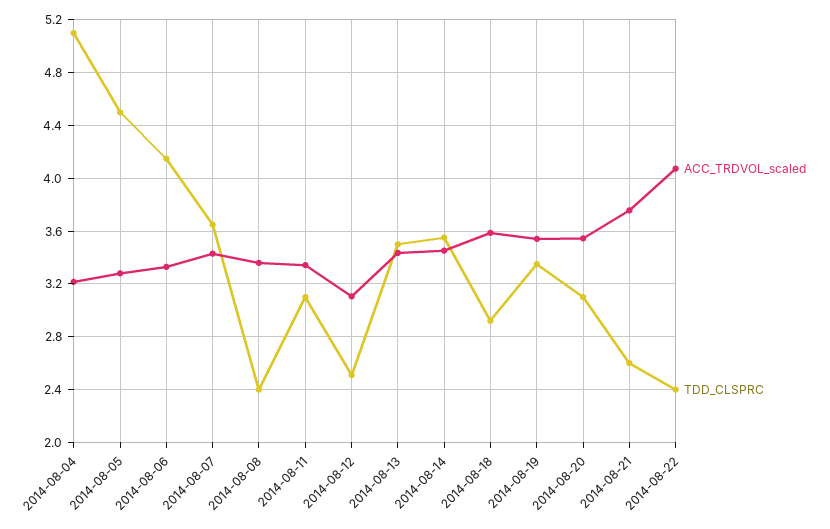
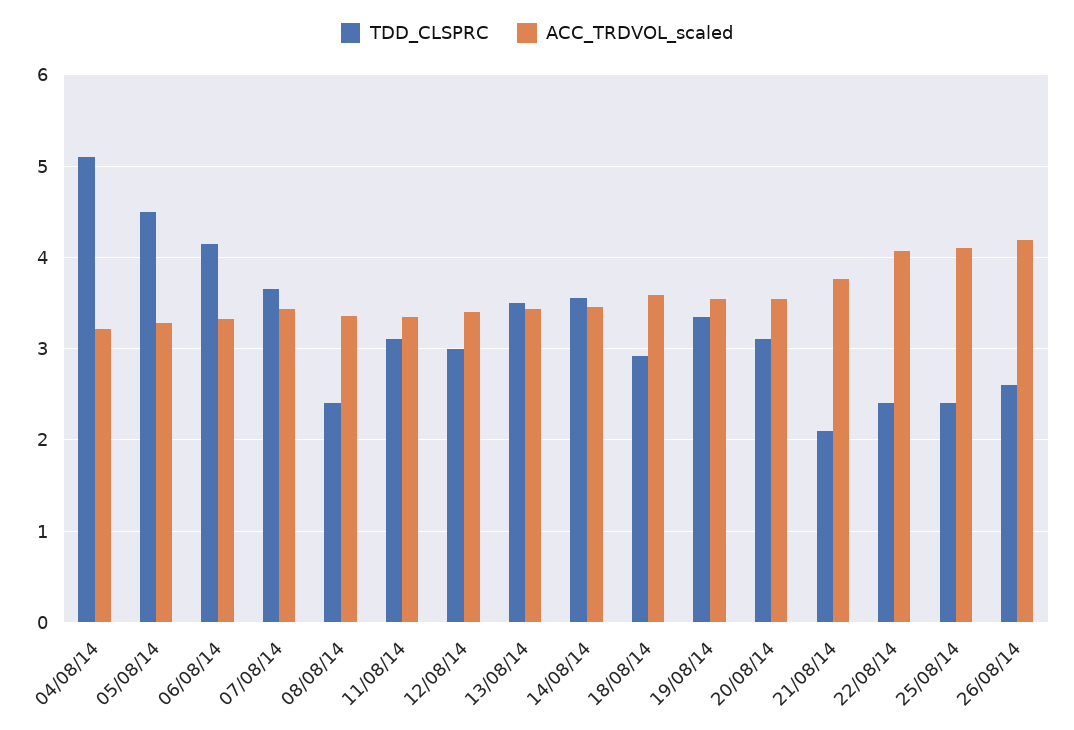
ACC_TRDVOL_scaled, 2014-08-12: 3.1 -> 3.4
TDD_CLSPRC, 2014-08-12: 2.5 -> 3
TDD_CLSPRC, 2014-08-21: 2.6 -> 2.1
TDD_CLSPRC, 25/08/14: none -> 2.4
ACC_TRDVOL_scaled, 25/08/14: none -> 4.1
TDD_CLSPRC, 26/08/14: none -> 2.6
ACC_TRDVOL_scaled, 26/08/14: none -> 4.2

